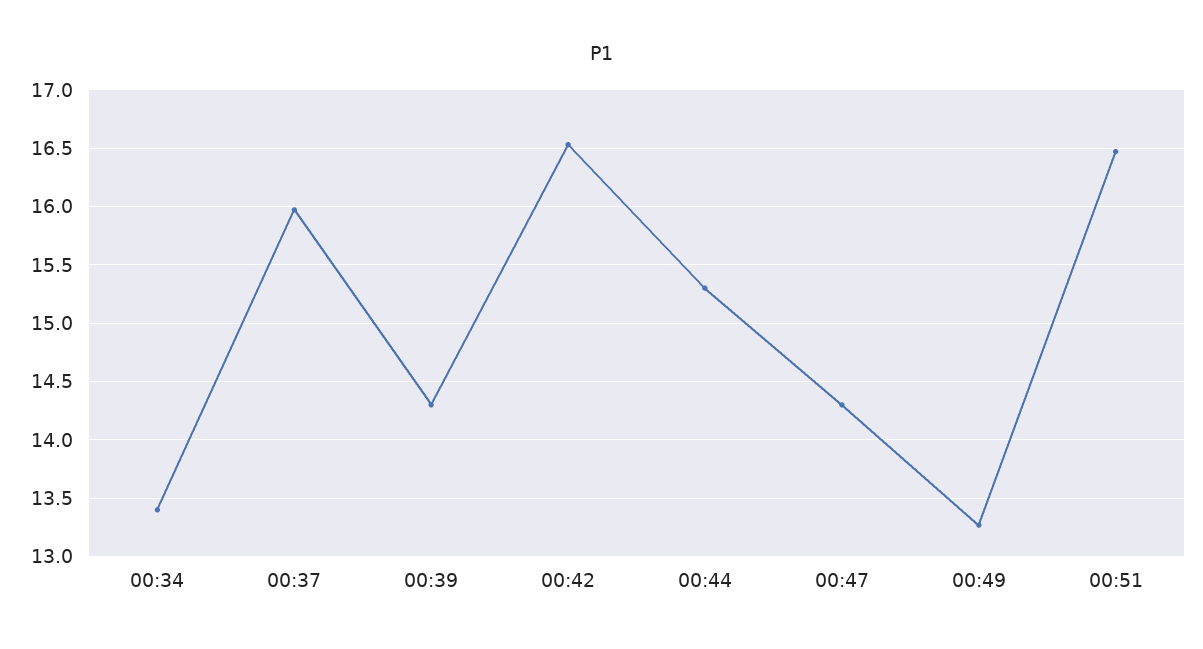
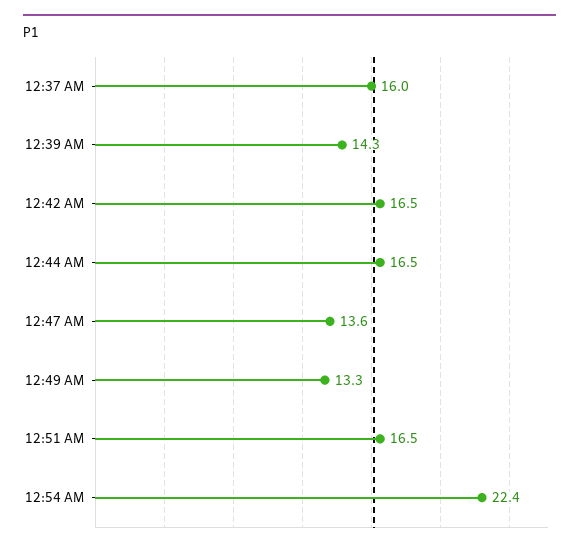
00:34: 13.4 -> none
00:44: 15.3 -> 16.5
00:47: 14.3 -> 13.6
12:54 AM: none -> 22.4

